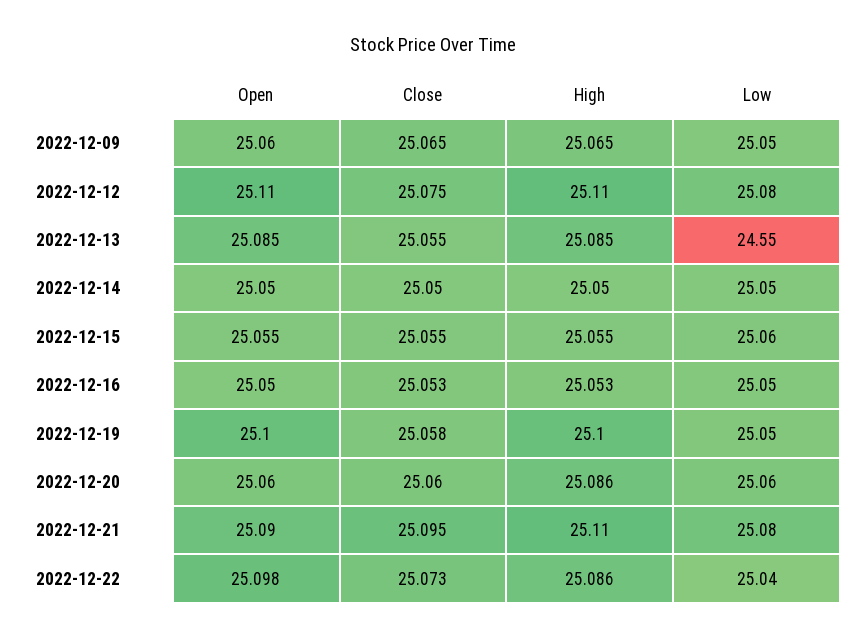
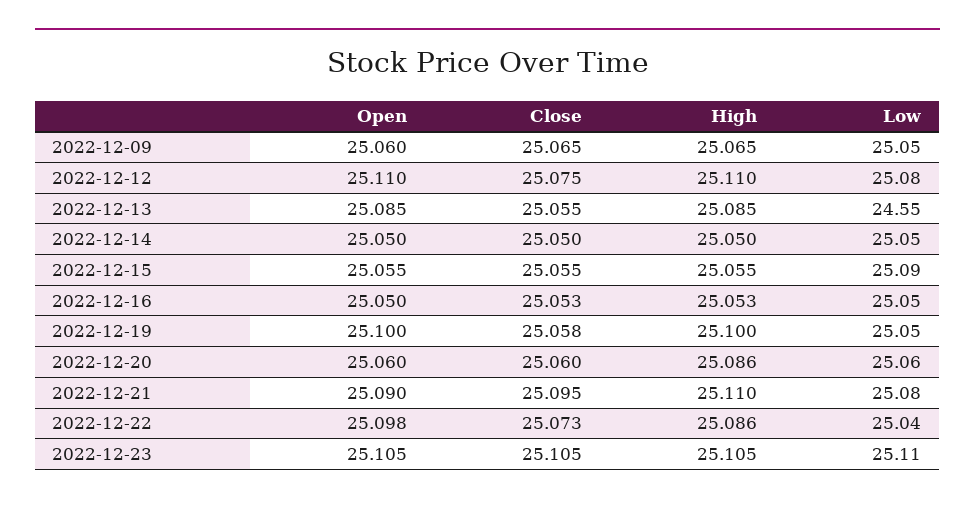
Low, 2022-12-15: 25.06 -> 25.09
Open, 2022-12-23: none -> 25.105
Close, 2022-12-23: none -> 25.105
High, 2022-12-23: none -> 25.105
Low, 2022-12-23: none -> 25.11

